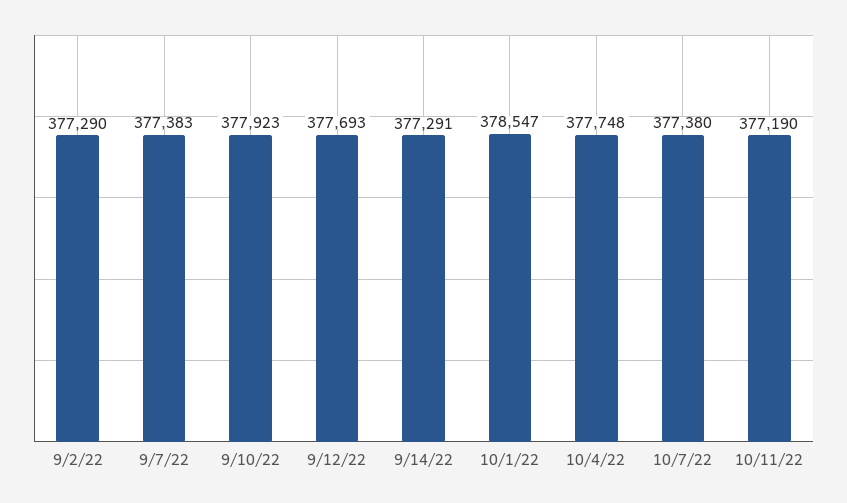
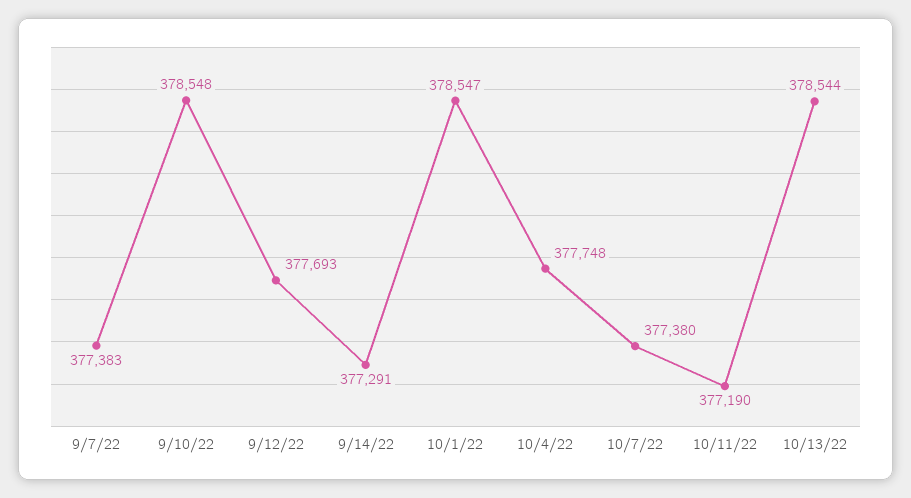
9/2/22: 377290 -> none
9/10/22: 377923 -> 378548
10/13/22: none -> 378544

